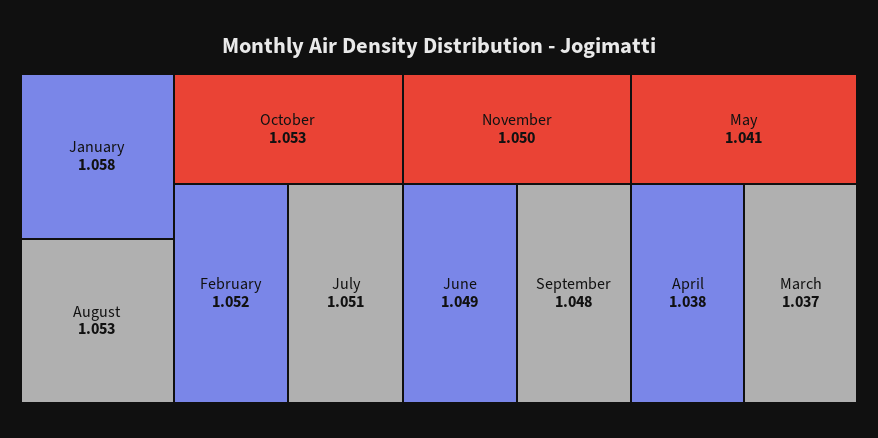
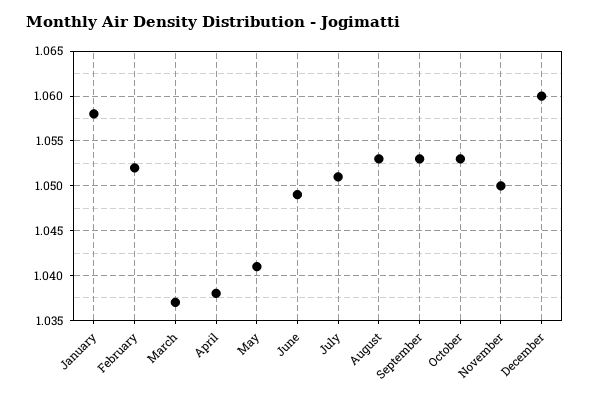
September: 1.048 -> 1.053
December: none -> 1.06

